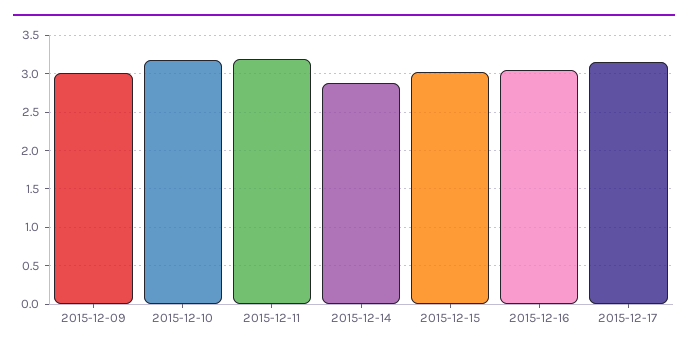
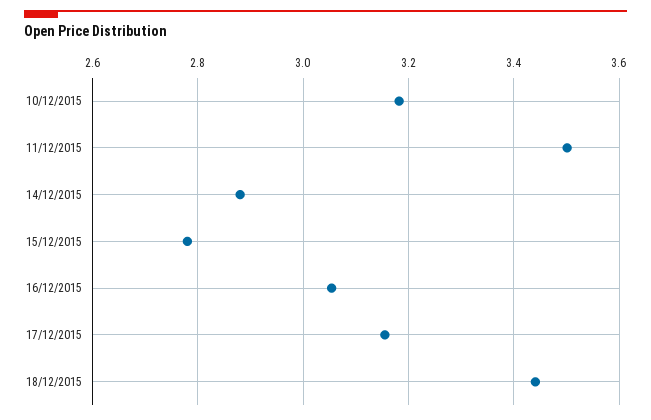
2015-12-09: 3 -> none
2015-12-11: 3.2 -> 3.5
2015-12-15: 3 -> 2.78
18/12/2015: none -> 3.44

